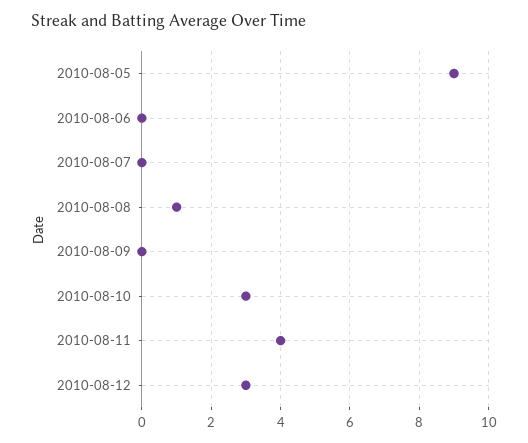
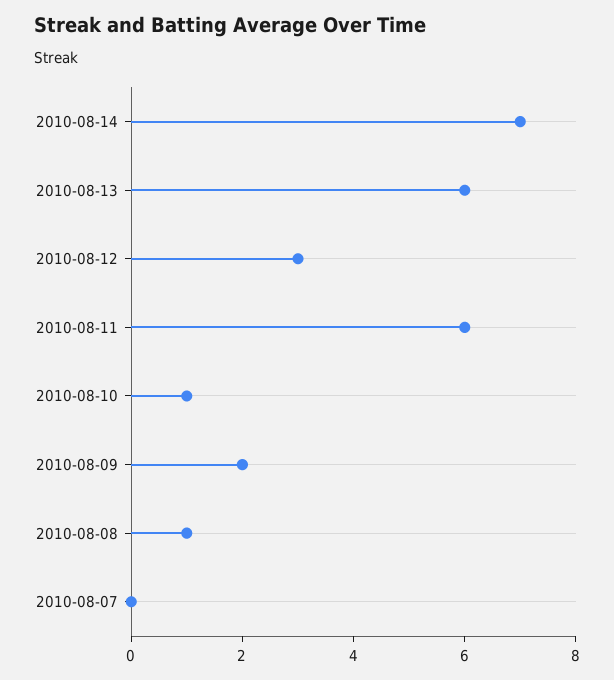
2010-08-05: 9 -> none
2010-08-06: 0 -> none
2010-08-09: 0 -> 2
2010-08-10: 3 -> 1
2010-08-11: 4 -> 6
2010-08-14: none -> 7
2010-08-13: none -> 6

